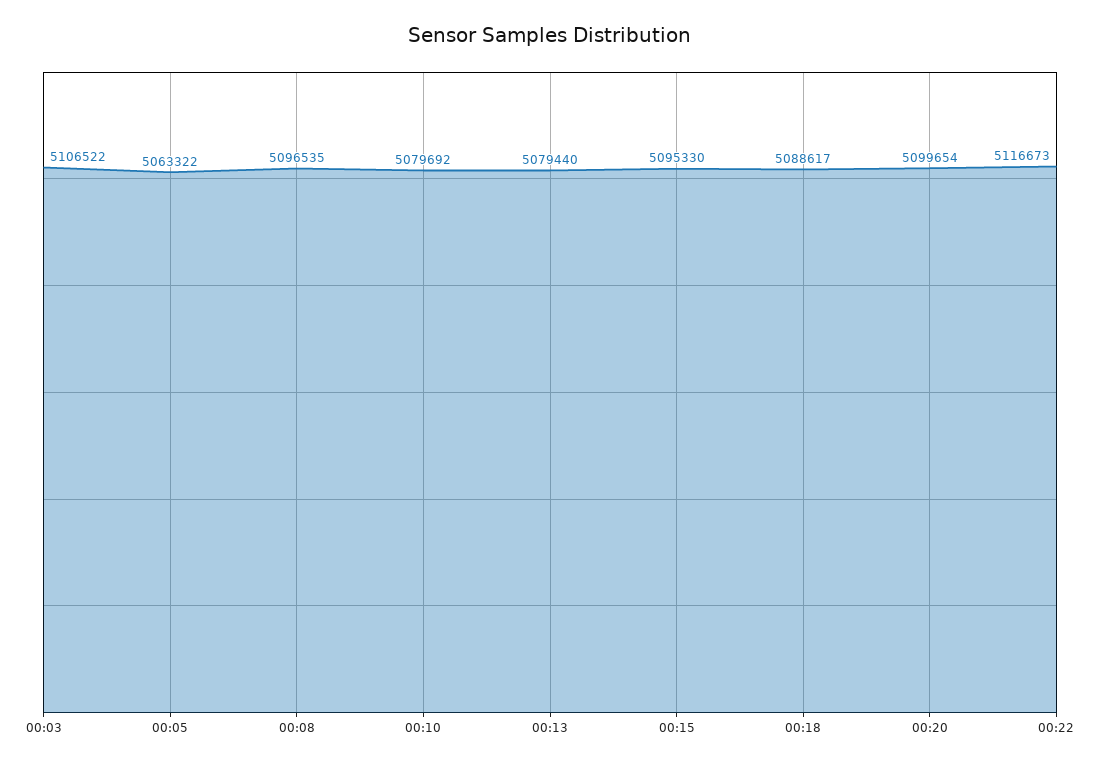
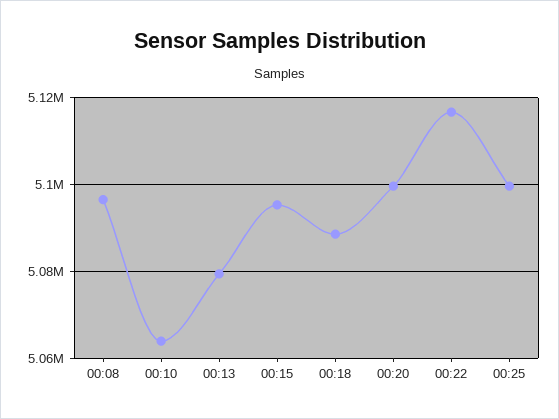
00:03: 5106522 -> none
00:05: 5063322 -> none
00:10: 5079692 -> 5064000
00:25: none -> 5100000

